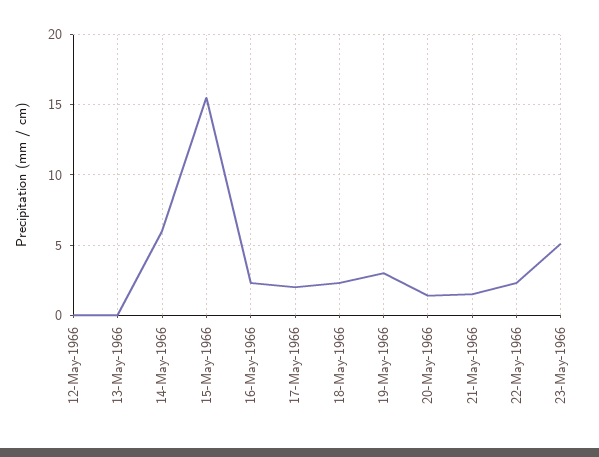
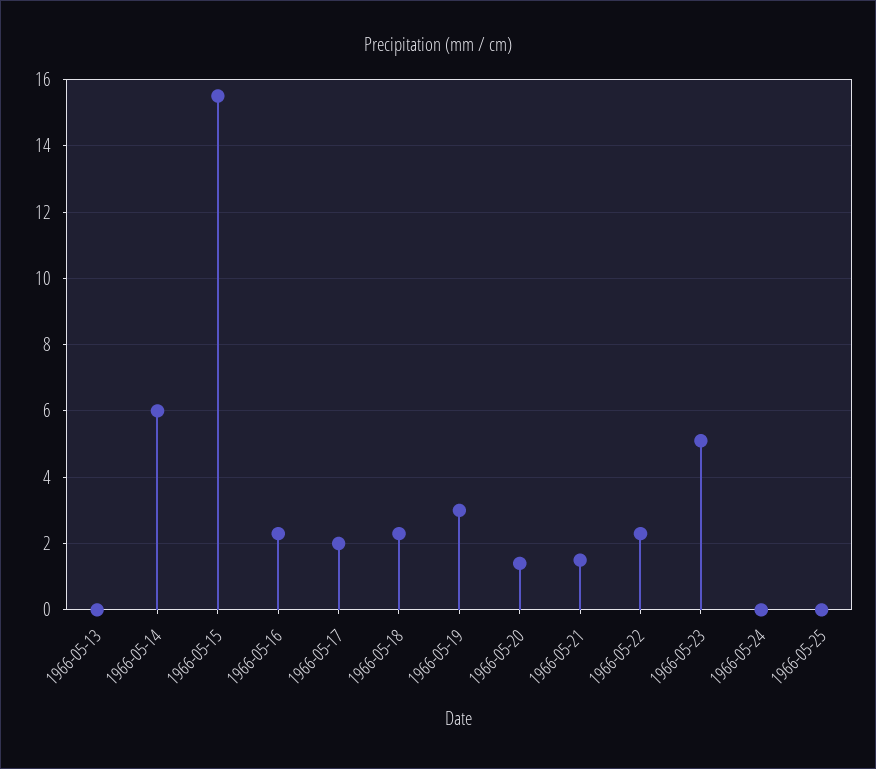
12-May-1966: 0 -> none
1966-05-24: none -> 0
1966-05-25: none -> 0

